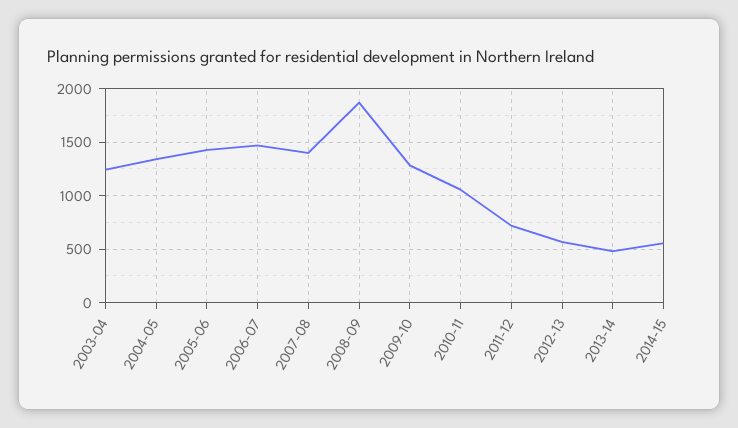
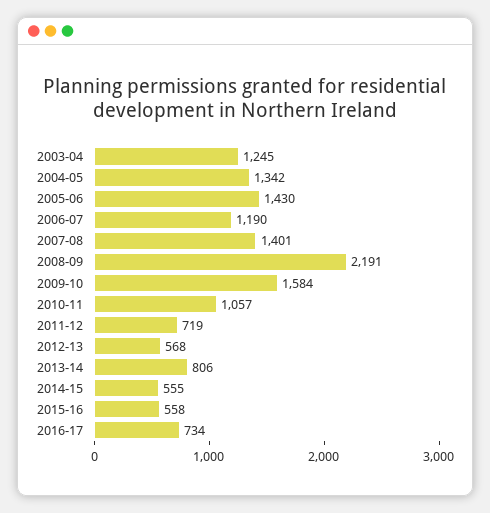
2006-07: 1500 -> 1190
2008-09: 1900 -> 2191
2009-10: 1300 -> 1584
2013-14: 500 -> 806
2015-16: none -> 558
2016-17: none -> 734

